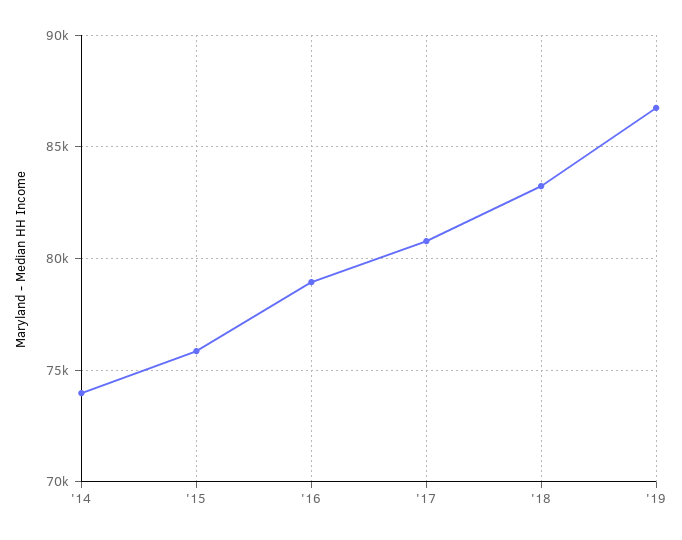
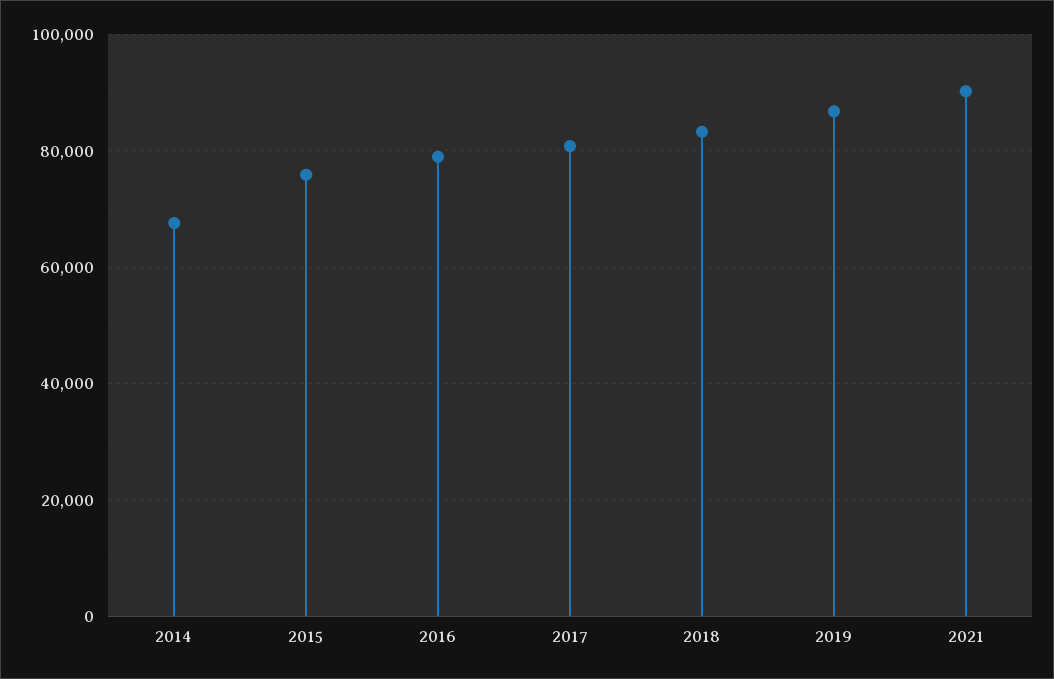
'14: 74000 -> 68000
2021: none -> 90000

